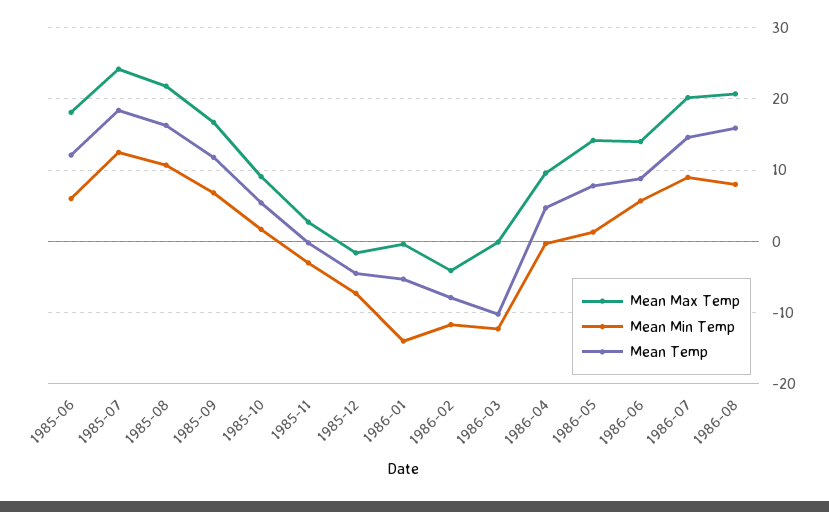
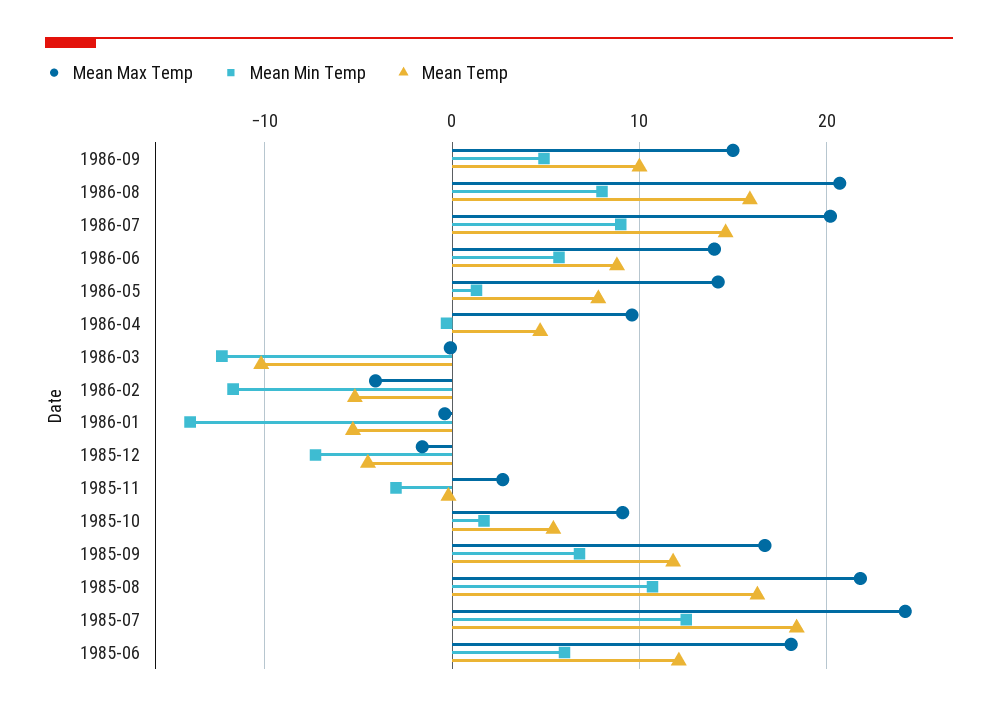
Mean Temp, 1986-02: -8 -> -5
Mean Max Temp, 1986-09: none -> 15
Mean Min Temp, 1986-09: none -> 5
Mean Temp, 1986-09: none -> 10

